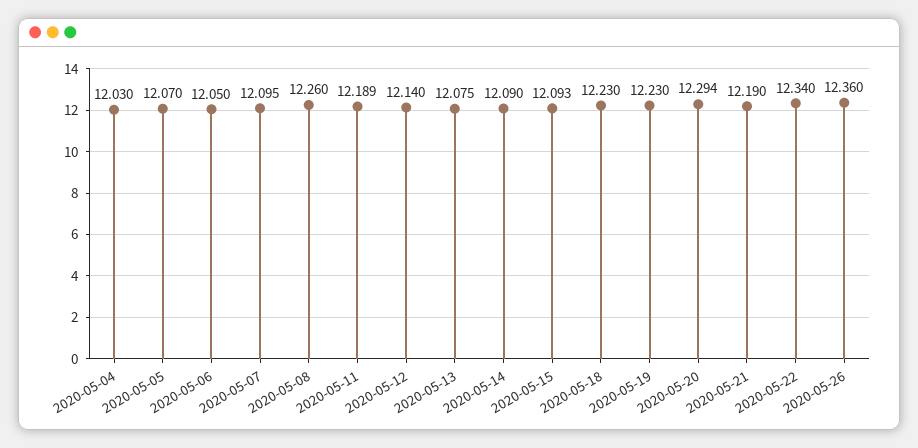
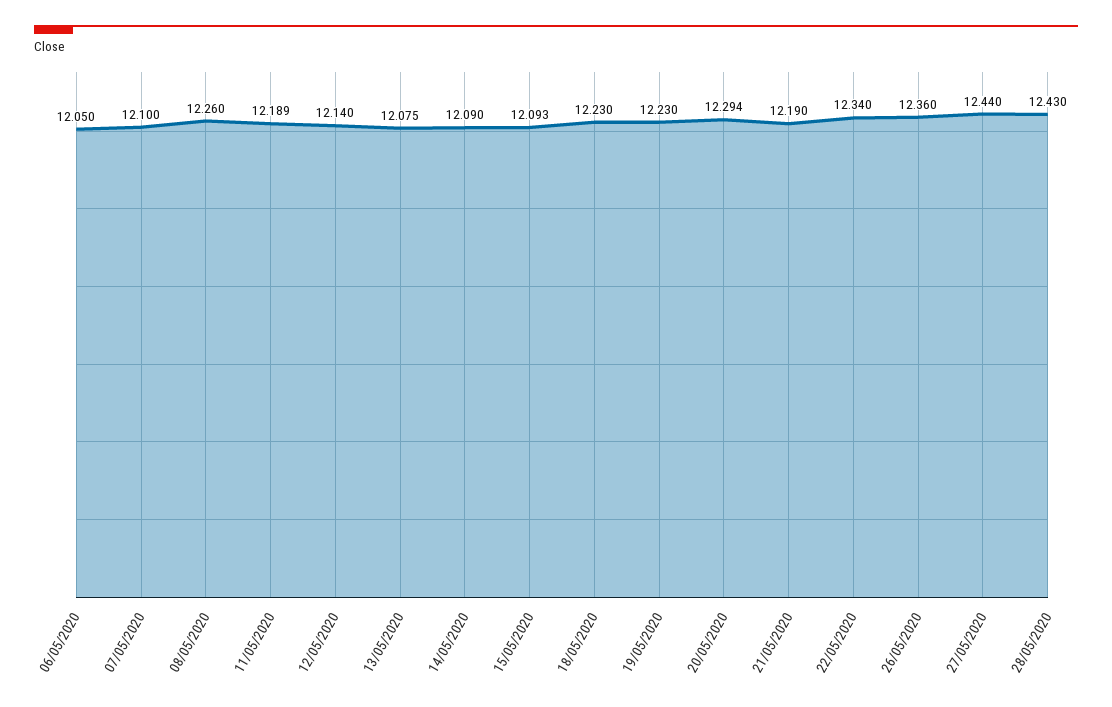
2020-05-04: 12.03 -> none
2020-05-05: 12.07 -> none
2020-05-07: 12.095 -> 12.1
27/05/2020: none -> 12.44
28/05/2020: none -> 12.43

